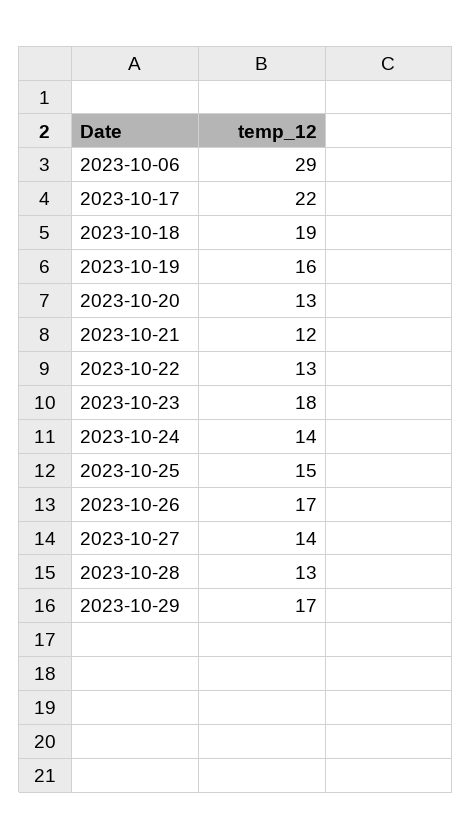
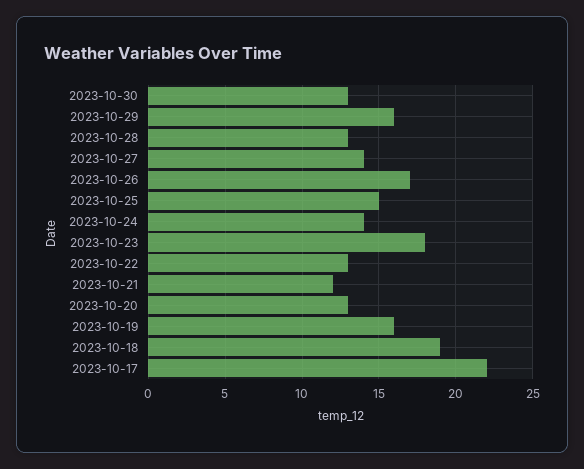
2023-10-06: 29 -> none
2023-10-29: 17 -> 16
2023-10-30: none -> 13

